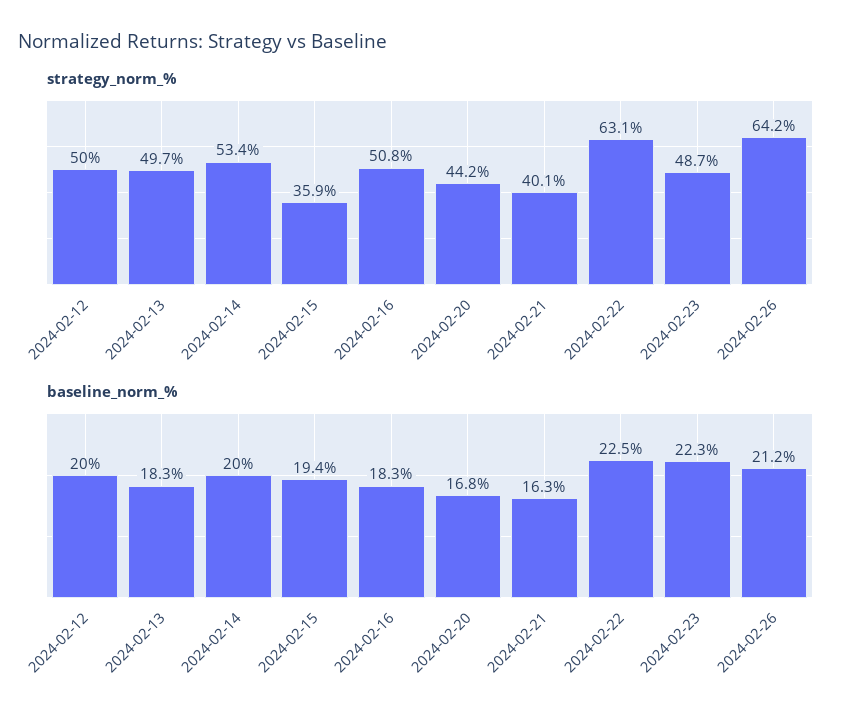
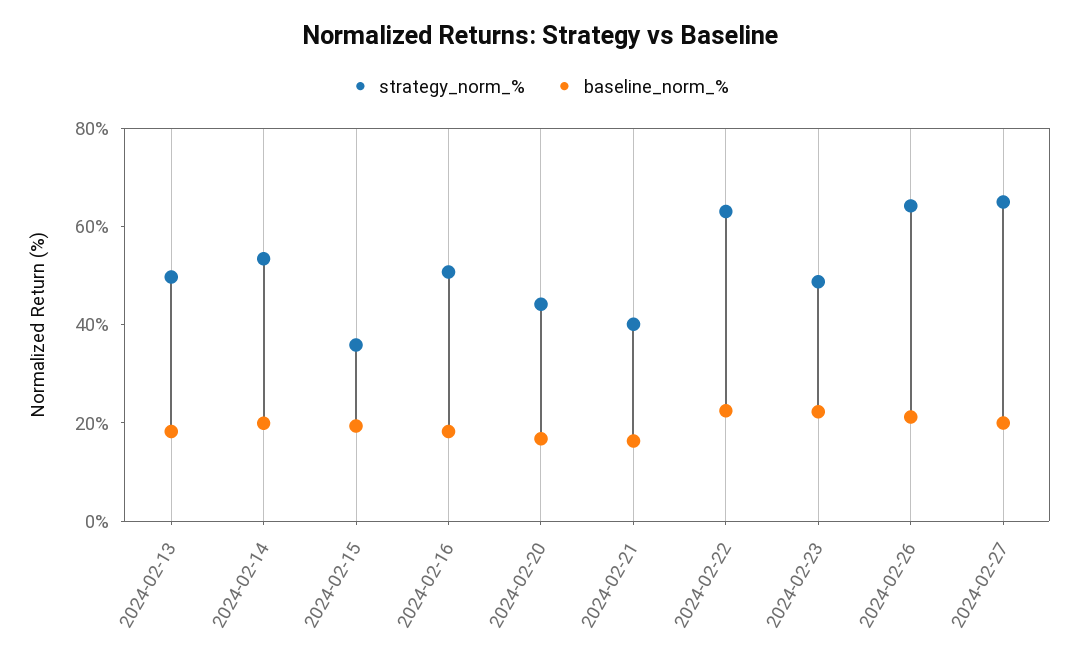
strategy_norm_%, 2024-02-12: 50 -> none
baseline_norm_%, 2024-02-12: 20 -> none
strategy_norm_%, 2024-02-27: none -> 65
baseline_norm_%, 2024-02-27: none -> 20

